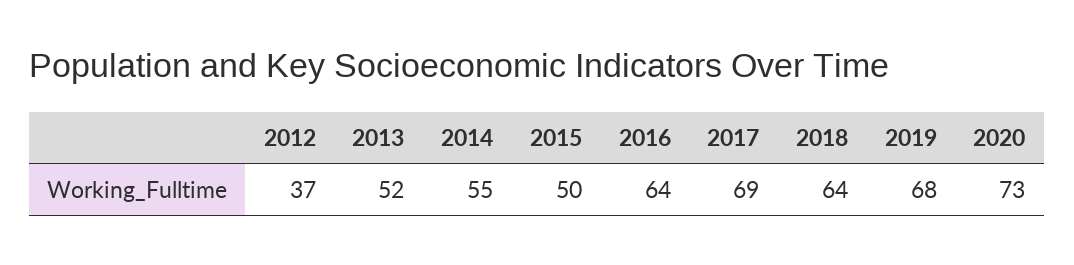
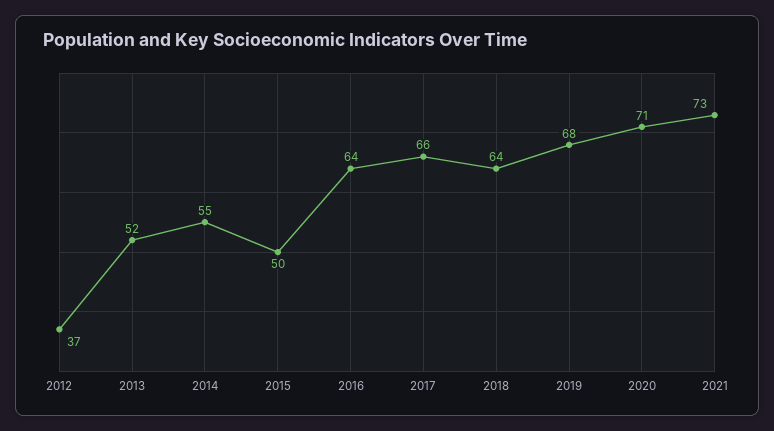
2017: 69 -> 66
2020: 73 -> 71
2021: none -> 73

